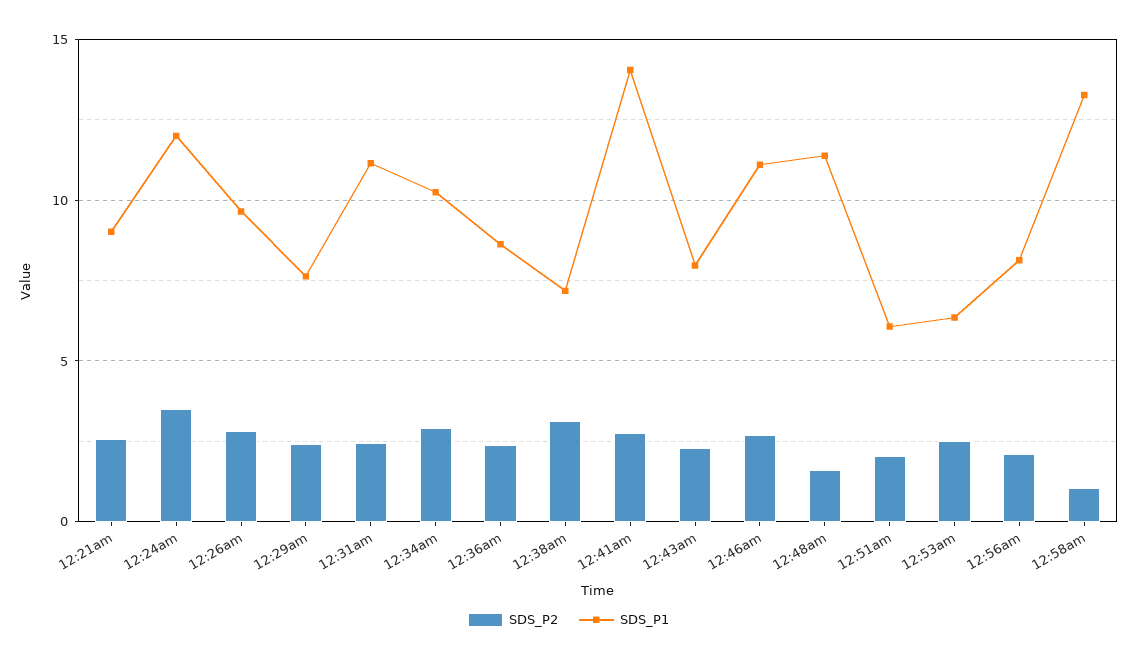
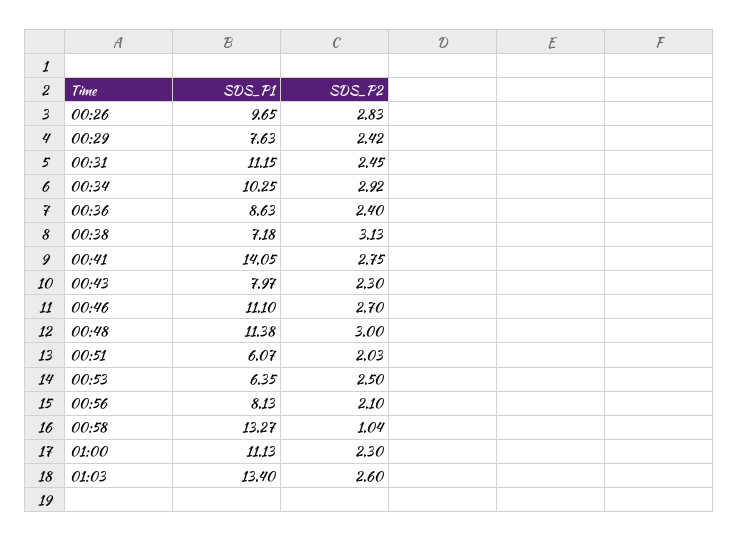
SDS_P2, 12:21am: 2.5 -> none
SDS_P1, 12:21am: 9 -> none
SDS_P2, 12:24am: 3.5 -> none
SDS_P1, 12:24am: 12 -> none
SDS_P2, 12:48am: 1.5 -> 3
SDS_P1, 01:00: none -> 11.13
SDS_P2, 01:00: none -> 2.3
SDS_P1, 01:03: none -> 13.4
SDS_P2, 01:03: none -> 2.6

